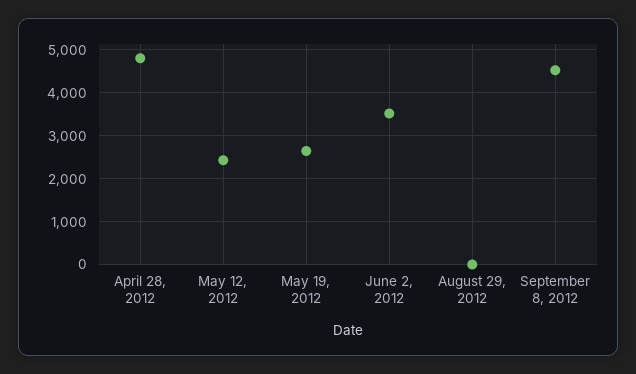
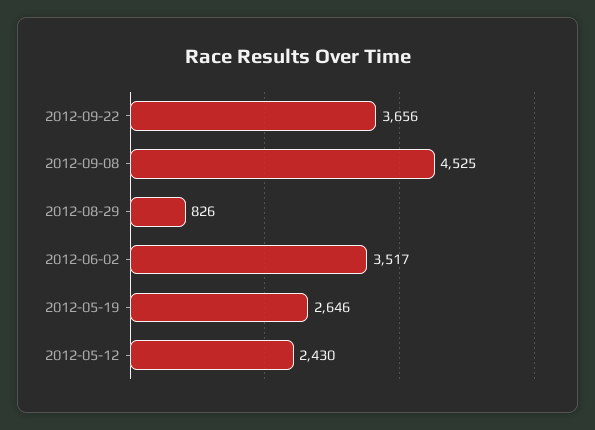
April 28, 2012: 4800 -> none
August 29, 2012: 0 -> 826
2012-09-22: none -> 3656

